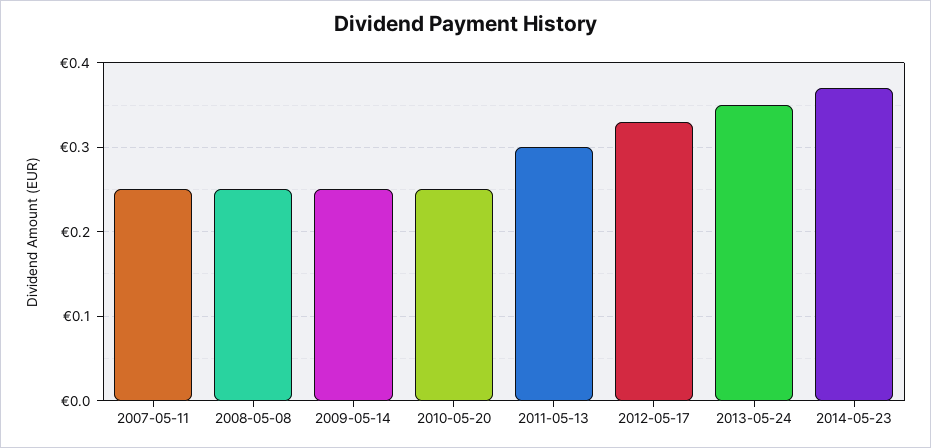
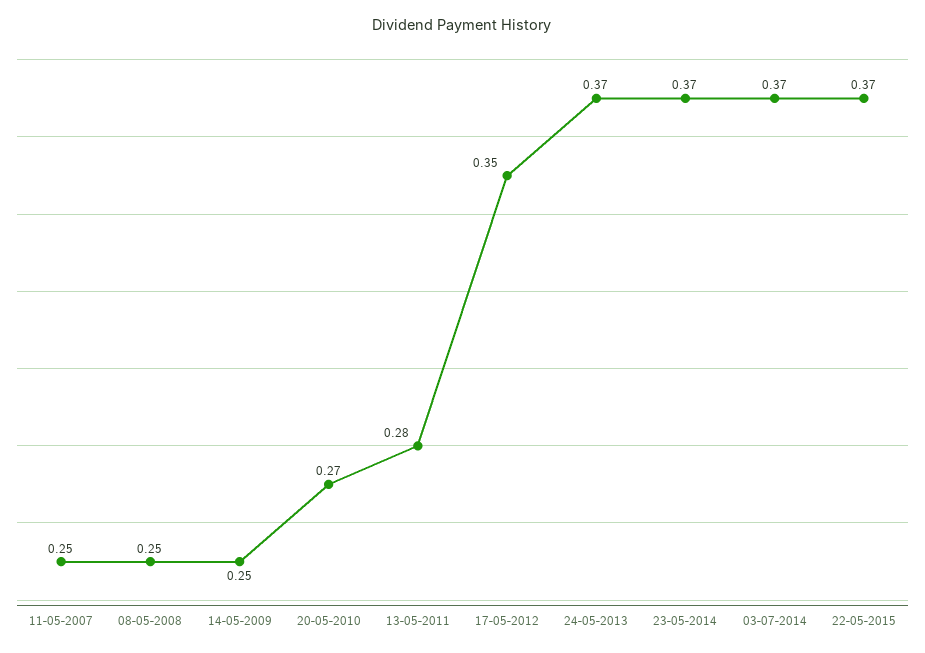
2010-05-20: 0.25 -> 0.27
2011-05-13: 0.3 -> 0.28
2012-05-17: 0.33 -> 0.35
2013-05-24: 0.35 -> 0.37
03-07-2014: none -> 0.37
22-05-2015: none -> 0.37

